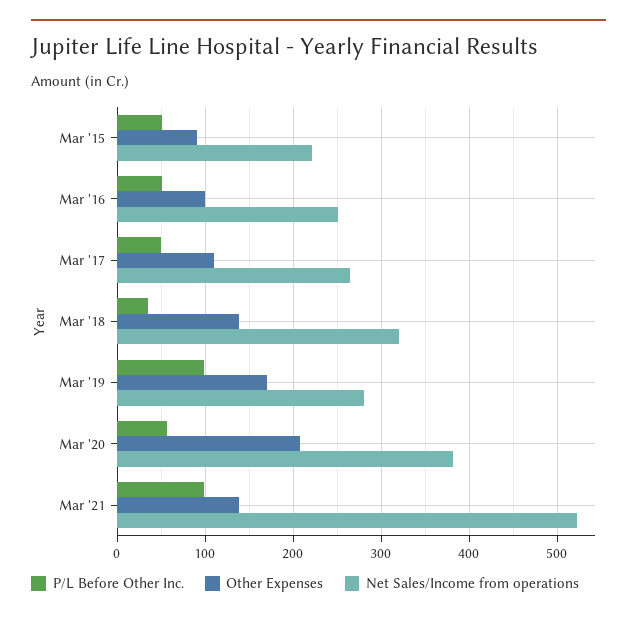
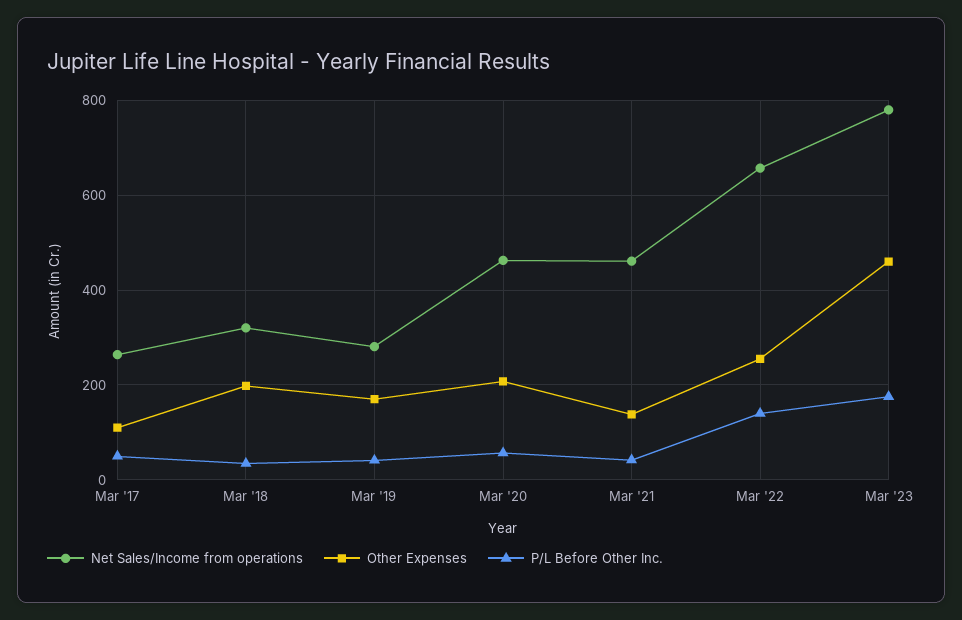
P/L Before Other Inc., Mar '15: 50 -> none
Other Expenses, Mar '15: 90 -> none
Net Sales/Income from operations, Mar '15: 220 -> none
P/L Before Other Inc., Mar '16: 50 -> none
Other Expenses, Mar '16: 100 -> none
Net Sales/Income from operations, Mar '16: 250 -> none
Other Expenses, Mar '18: 140 -> 200
P/L Before Other Inc., Mar '19: 100 -> 40
Net Sales/Income from operations, Mar '20: 380 -> 460
P/L Before Other Inc., Mar '21: 100 -> 40
Net Sales/Income from operations, Mar '21: 520 -> 460
Net Sales/Income from operations, Mar '22: none -> 660
Other Expenses, Mar '22: none -> 260
P/L Before Other Inc., Mar '22: none -> 140
Net Sales/Income from operations, Mar '23: none -> 780
Other Expenses, Mar '23: none -> 460
P/L Before Other Inc., Mar '23: none -> 180

